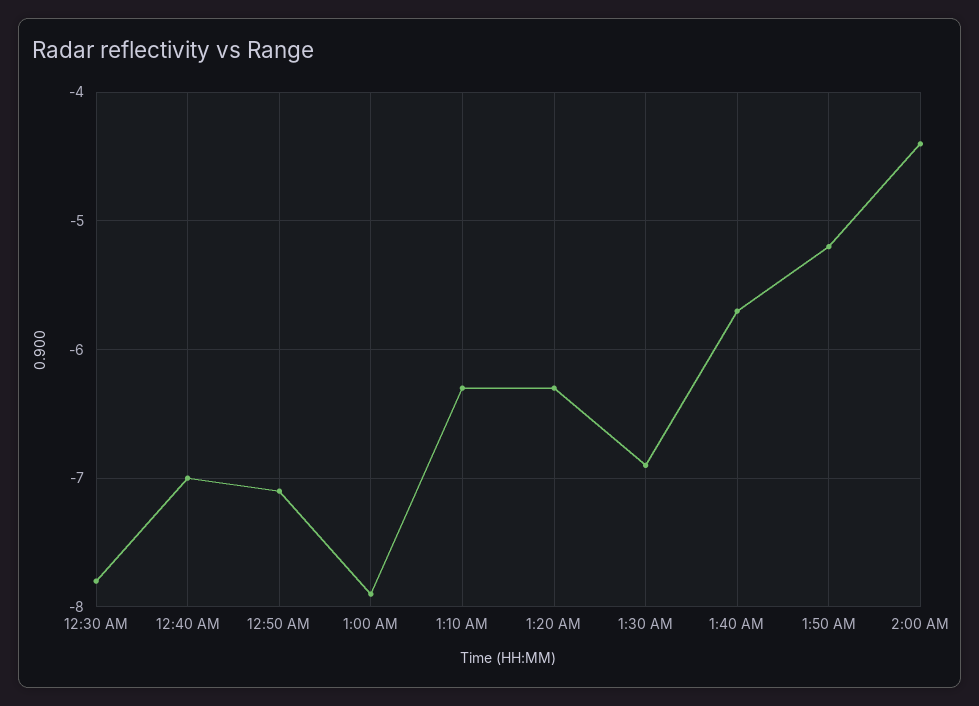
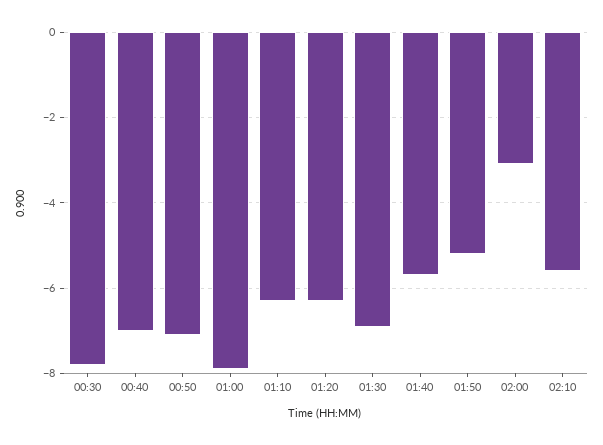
2:00 AM: -4.4 -> -3
02:10: none -> -5.5

